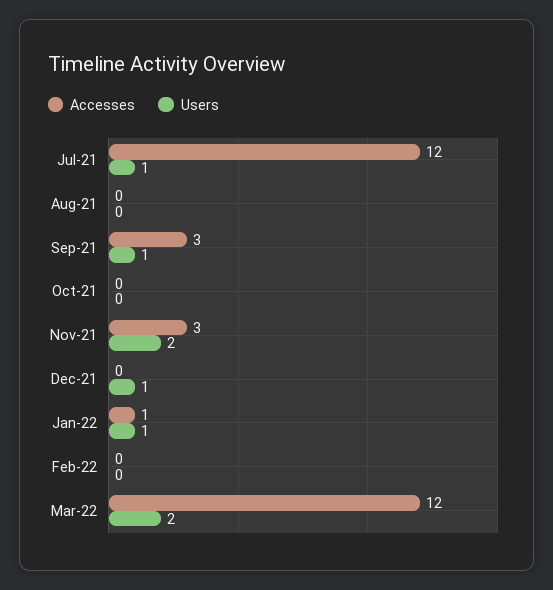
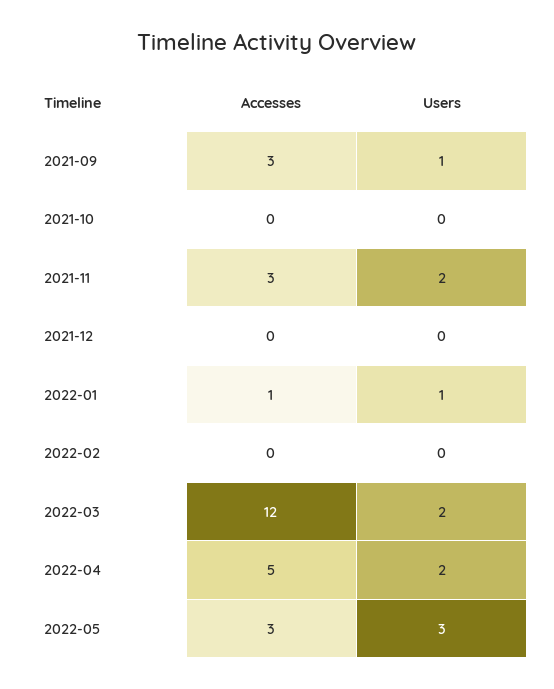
Accesses, Jul-21: 12 -> none
Users, Jul-21: 1 -> none
Accesses, Aug-21: 0 -> none
Users, Aug-21: 0 -> none
Users, Dec-21: 1 -> 0
Accesses, 2022-04: none -> 5
Users, 2022-04: none -> 2
Accesses, 2022-05: none -> 3
Users, 2022-05: none -> 3

